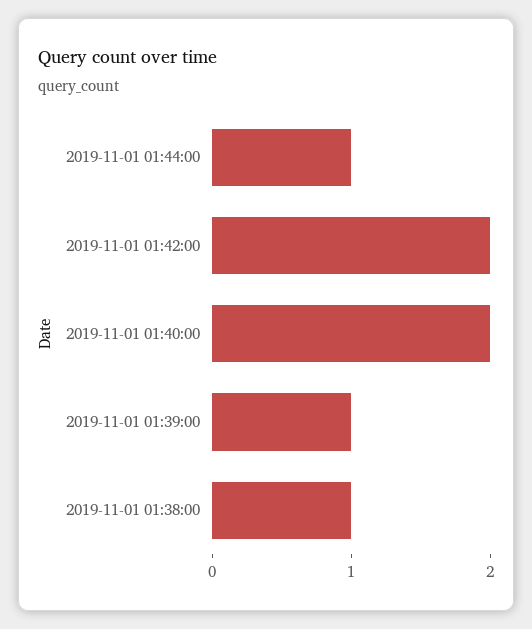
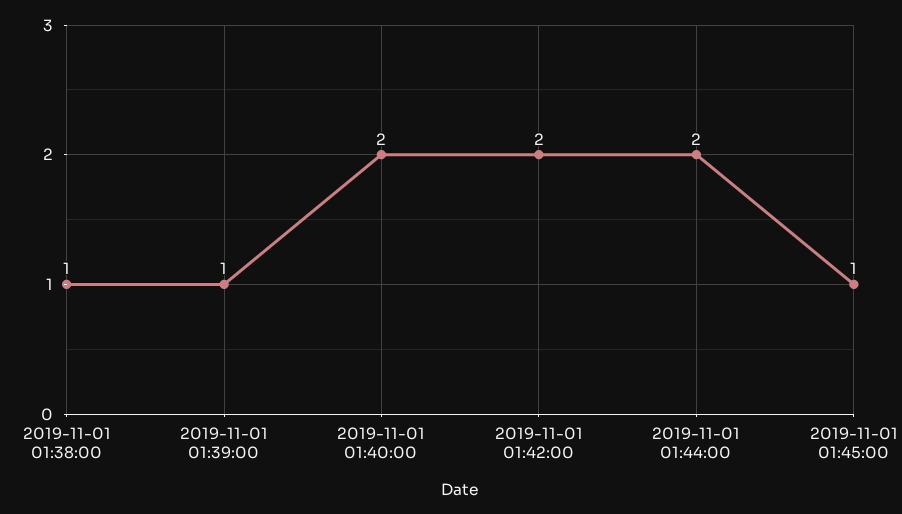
2019-11-01 01:44:00: 1 -> 2
2019-11-01 01:45:00: none -> 1

